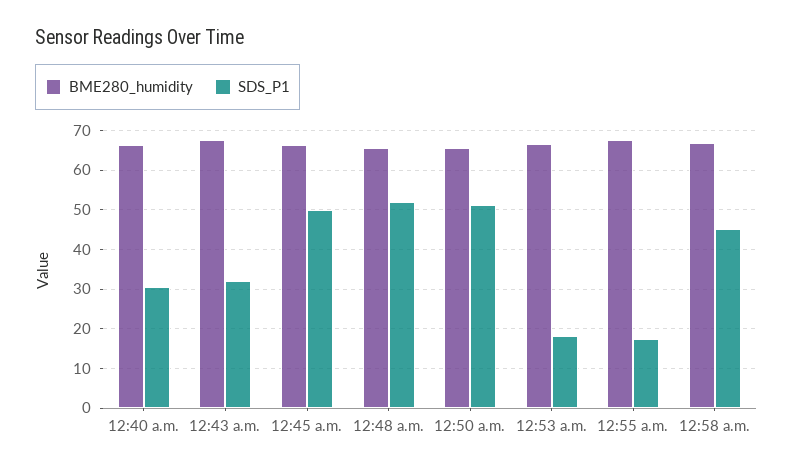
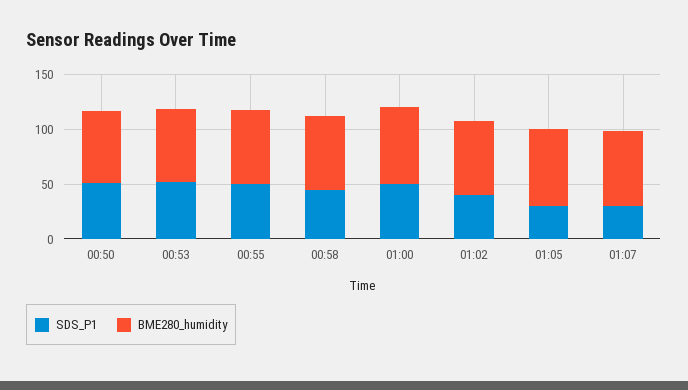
BME280_humidity, 12:40 a.m.: 66 -> none
SDS_P1, 12:40 a.m.: 30 -> none
BME280_humidity, 12:43 a.m.: 68 -> none
SDS_P1, 12:43 a.m.: 32 -> none
BME280_humidity, 12:45 a.m.: 66 -> none
SDS_P1, 12:45 a.m.: 50 -> none
BME280_humidity, 12:48 a.m.: 66 -> none
SDS_P1, 12:48 a.m.: 52 -> none
SDS_P1, 12:53 a.m.: 18 -> 50
SDS_P1, 12:55 a.m.: 18 -> 50
SDS_P1, 01:00: none -> 50
BME280_humidity, 01:00: none -> 70
SDS_P1, 01:02: none -> 40
BME280_humidity, 01:02: none -> 70
SDS_P1, 01:05: none -> 30
BME280_humidity, 01:05: none -> 70
SDS_P1, 01:07: none -> 30
BME280_humidity, 01:07: none -> 70

